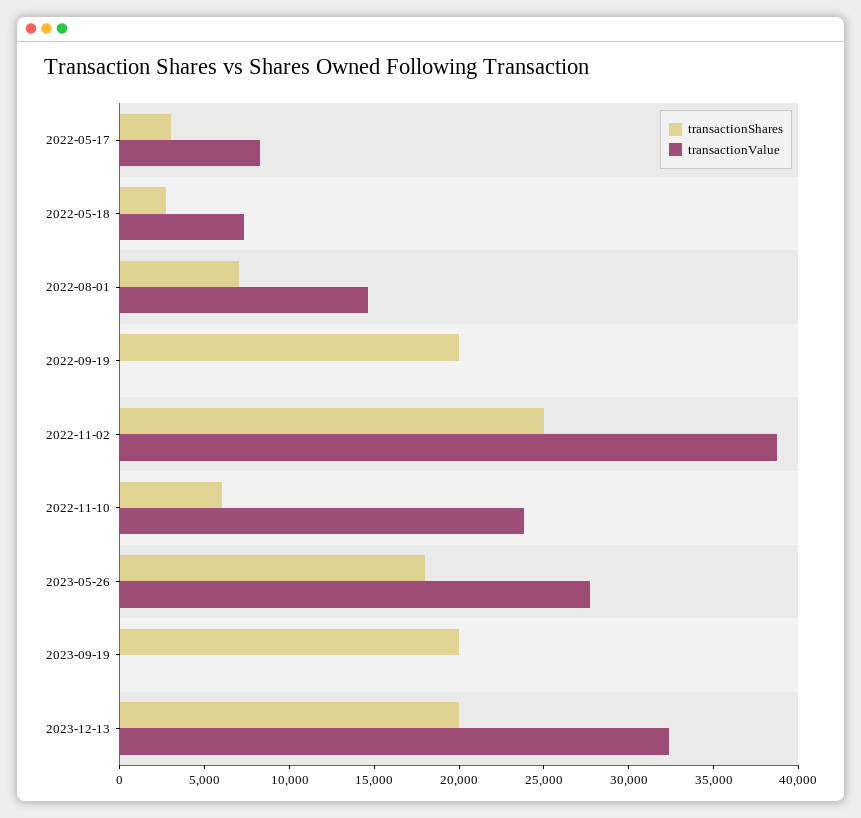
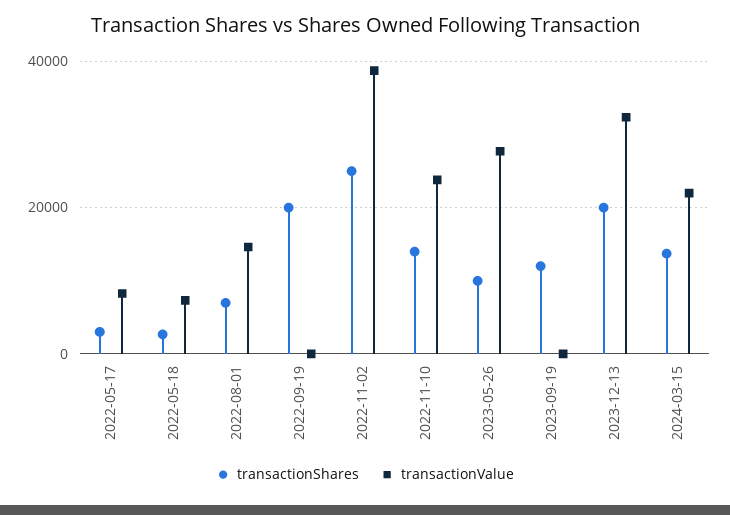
transactionShares, 2022-11-10: 6000 -> 14000
transactionShares, 2023-05-26: 18000 -> 10000
transactionShares, 2023-09-19: 20000 -> 12000
transactionShares, 2024-03-15: none -> 14000
transactionValue, 2024-03-15: none -> 22000

